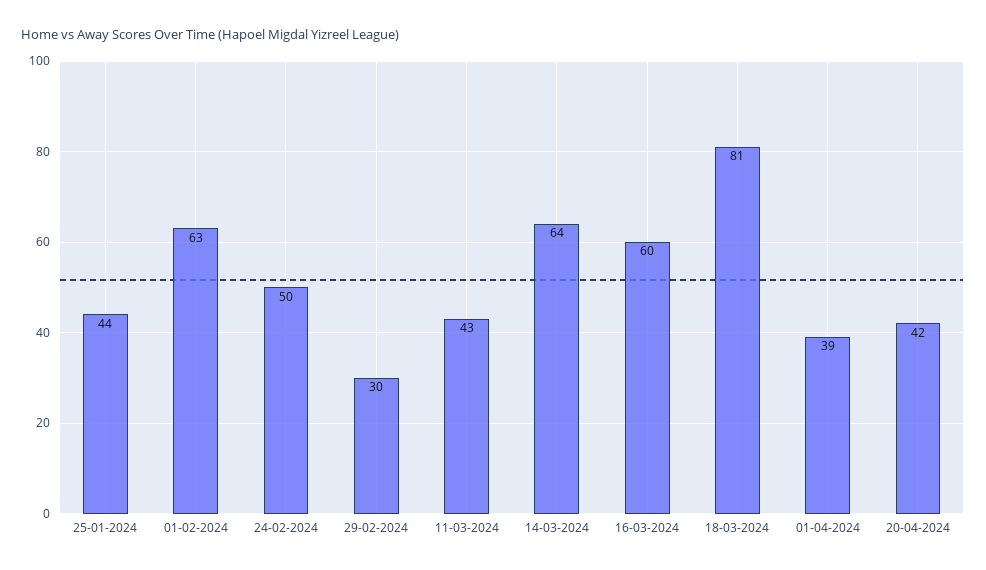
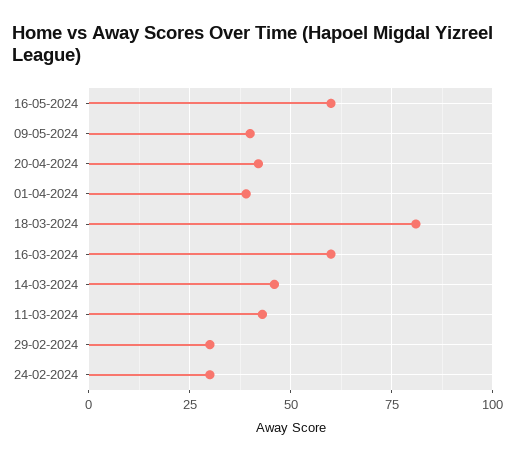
25-01-2024: 44 -> none
01-02-2024: 63 -> none
24-02-2024: 50 -> 30
14-03-2024: 64 -> 45
16-05-2024: none -> 60
09-05-2024: none -> 40

